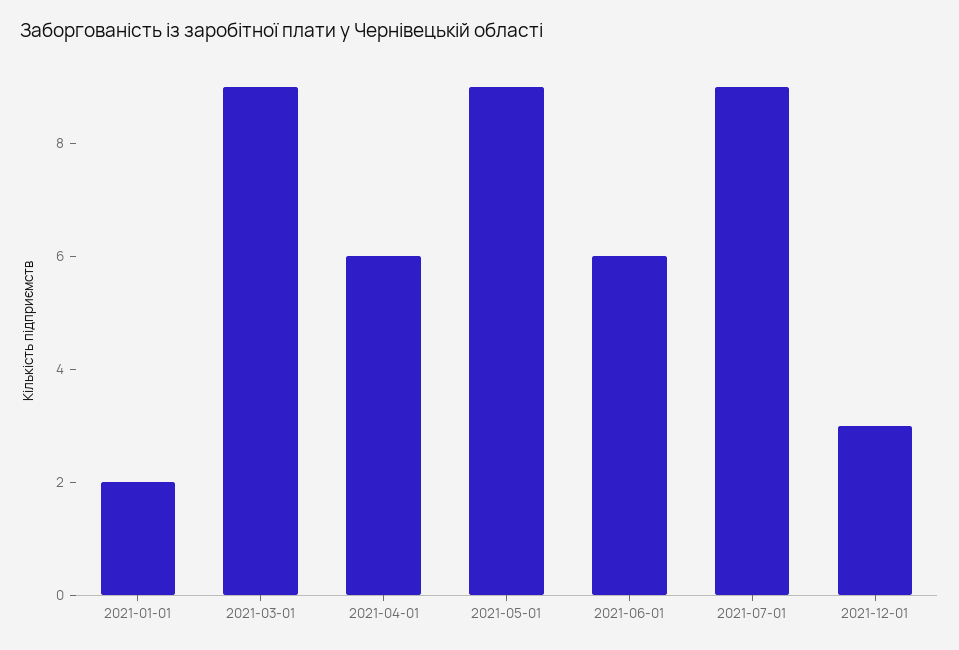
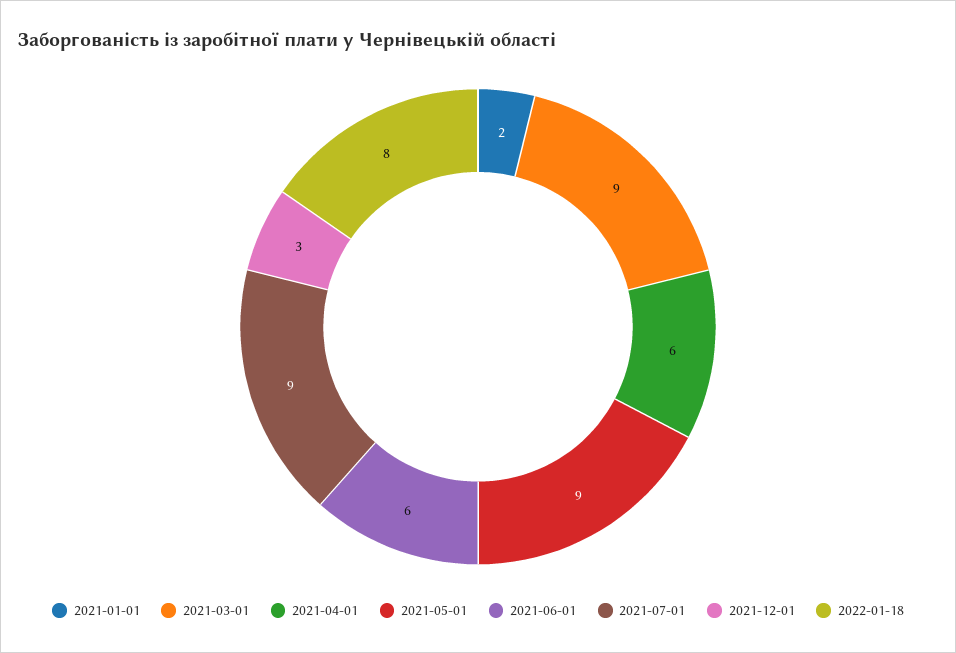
2022-01-18: none -> 8

